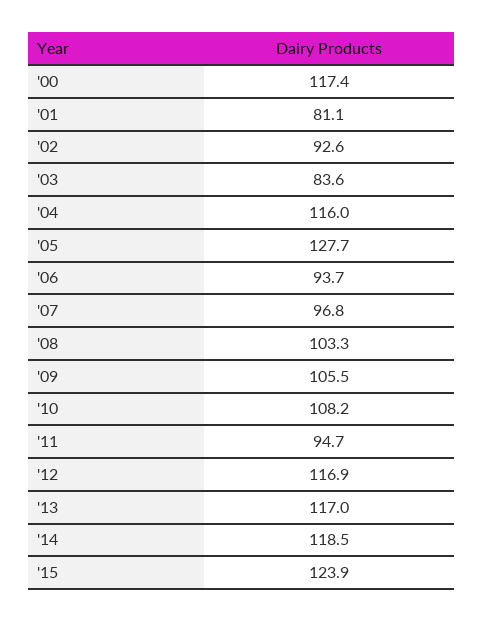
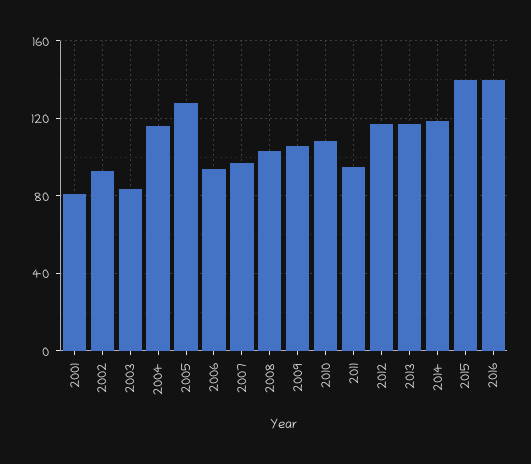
'00: 117.4 -> none
'15: 123.9 -> 140
2016: none -> 140

